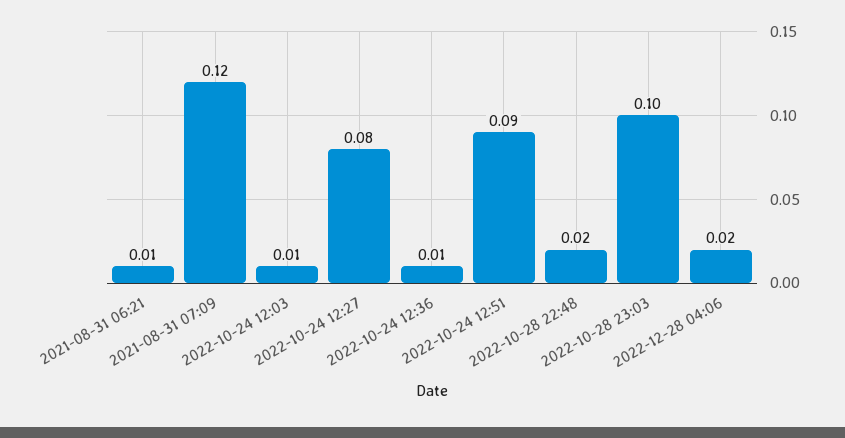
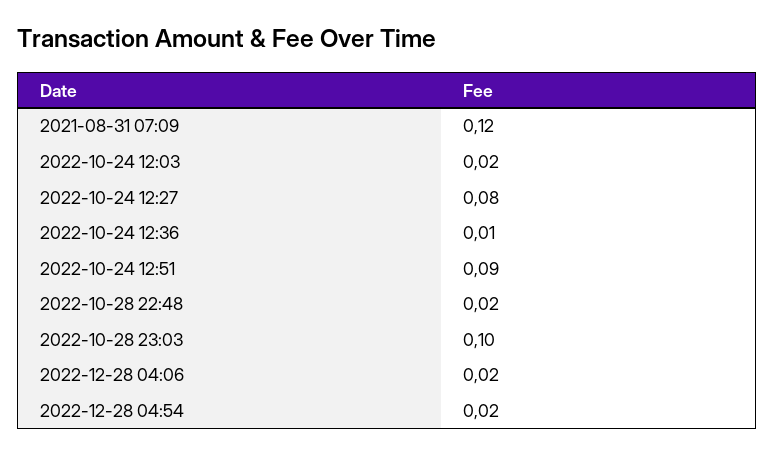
2021-08-31 06:21: 0.01 -> none
2022-10-24 12:03: 0.01 -> 0.02
2022-12-28 04:54: none -> 0.02

